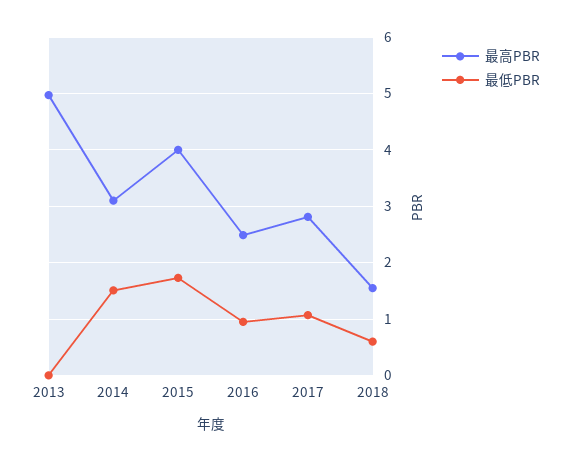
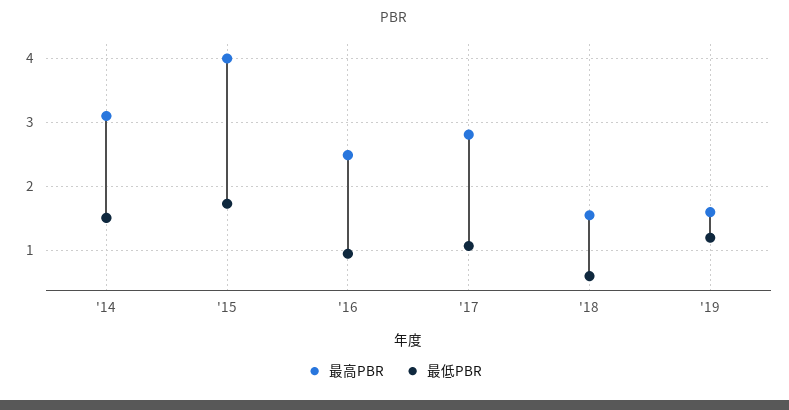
最高PBR, 2013: 5 -> none
最低PBR, 2013: 0 -> none
最高PBR, '19: none -> 1.6
最低PBR, '19: none -> 1.2

